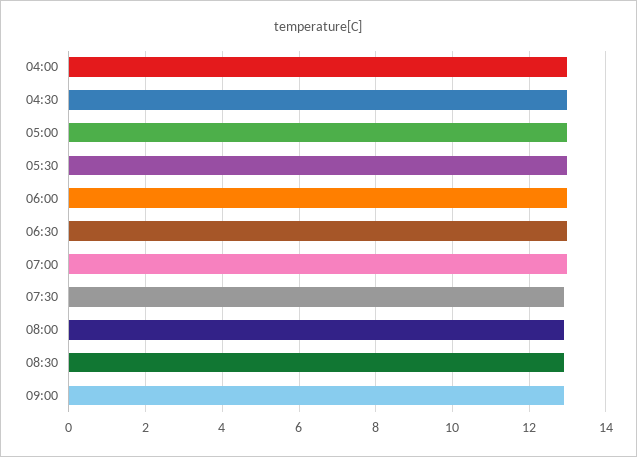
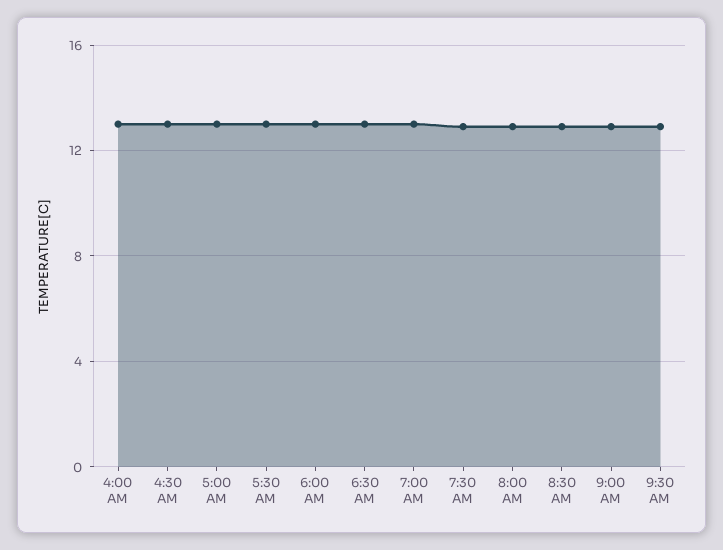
9:30 AM: none -> 13

